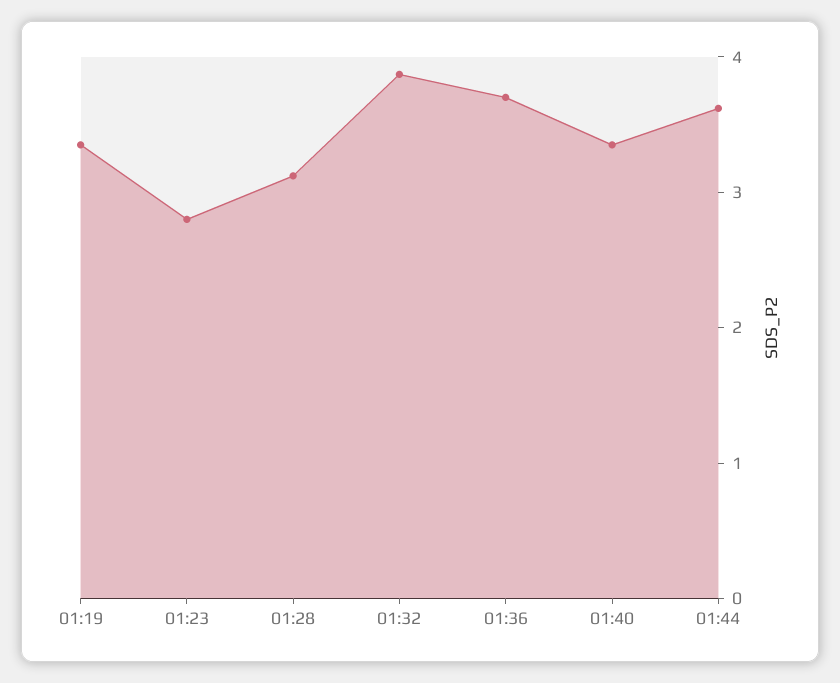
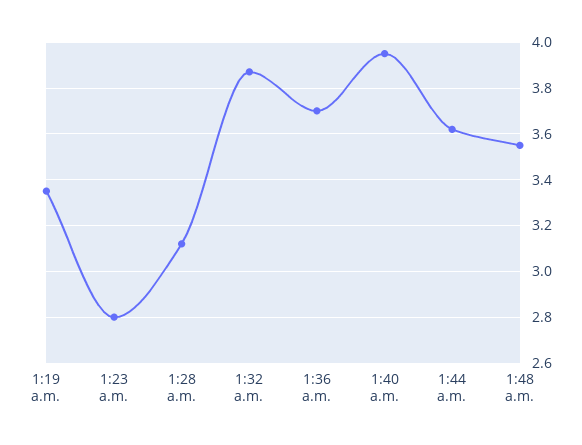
01:40: 3.4 -> 3.95
1:48 a.m.: none -> 3.55

